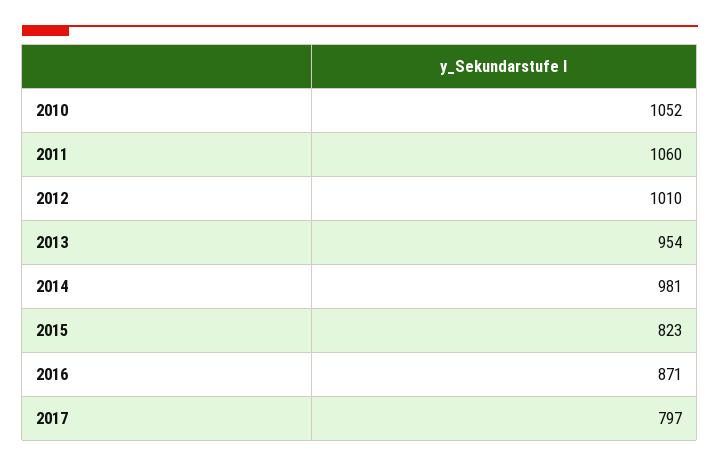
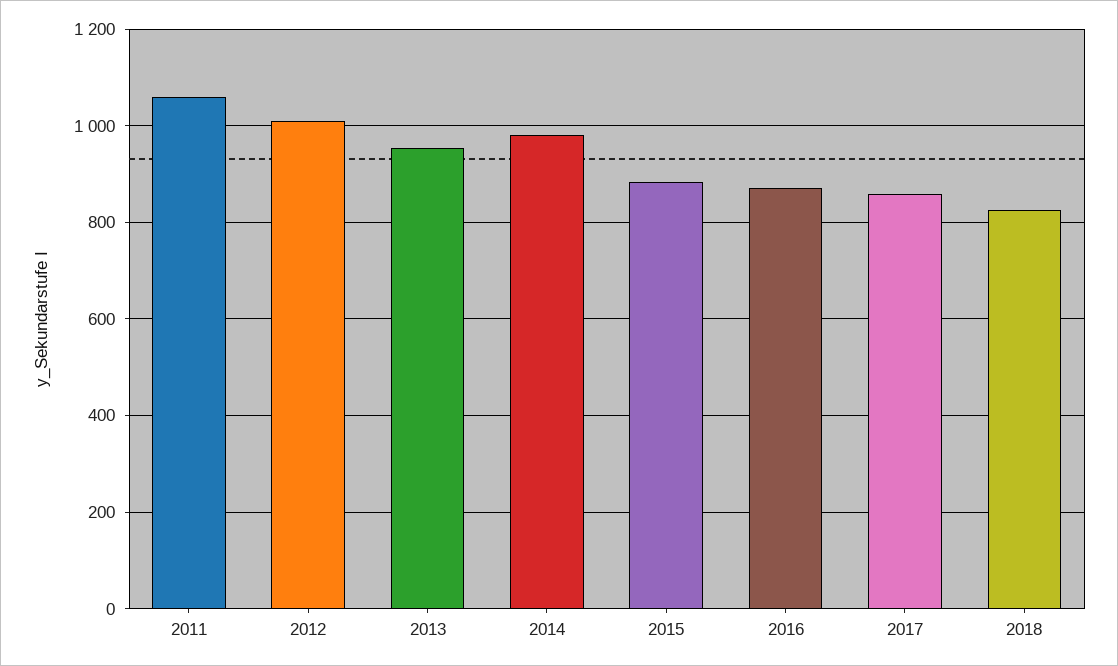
2010: 1052 -> none
2015: 823 -> 880
2017: 797 -> 860
2018: none -> 820

